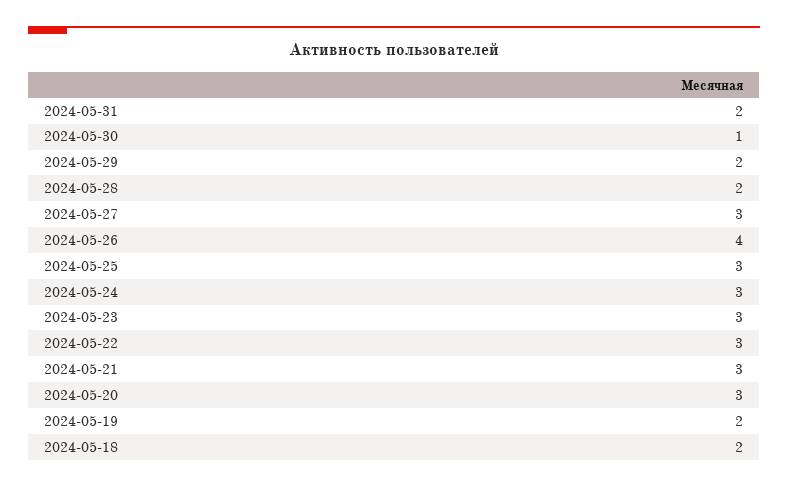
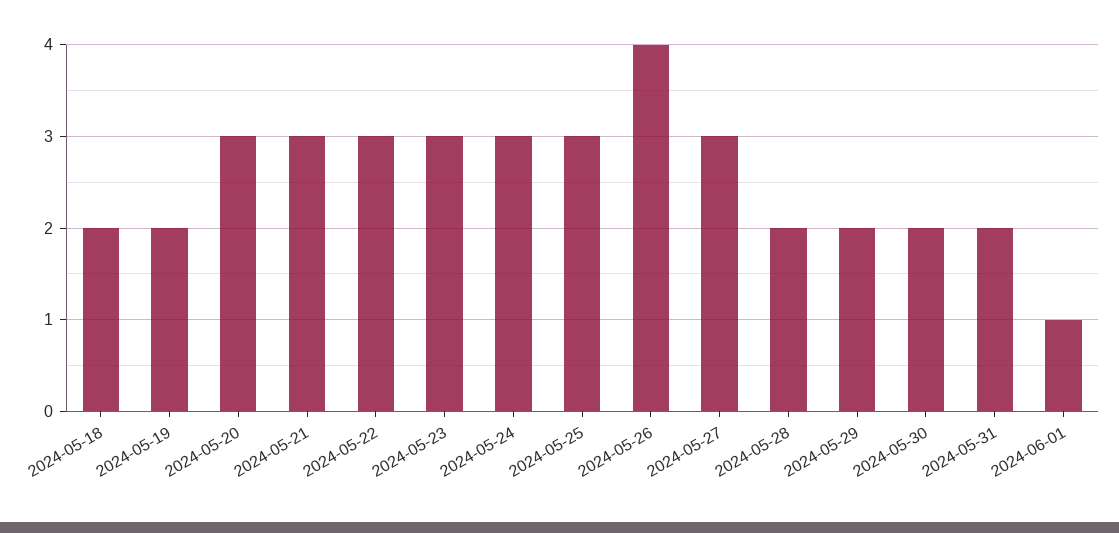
2024-05-30: 1 -> 2
2024-06-01: none -> 1

